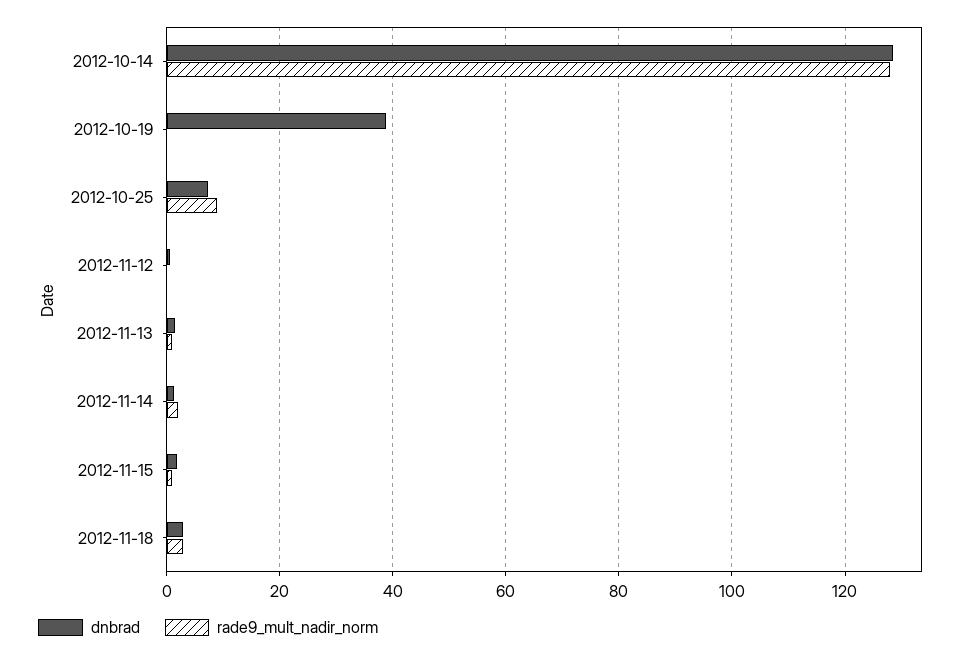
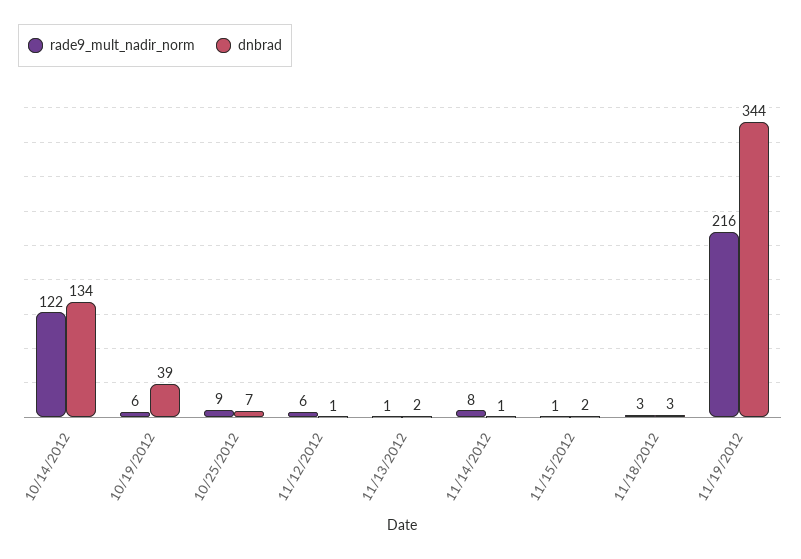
dnbrad, 2012-10-14: 128 -> 134
rade9_mult_nadir_norm, 2012-10-14: 128 -> 122
rade9_mult_nadir_norm, 2012-10-19: 0 -> 6
rade9_mult_nadir_norm, 2012-11-12: 0 -> 6
rade9_mult_nadir_norm, 2012-11-14: 2 -> 8
rade9_mult_nadir_norm, 11/19/2012: none -> 216
dnbrad, 11/19/2012: none -> 344

